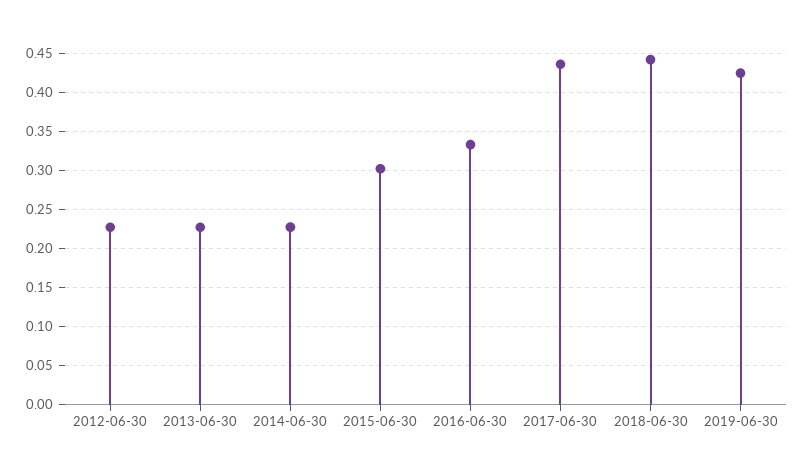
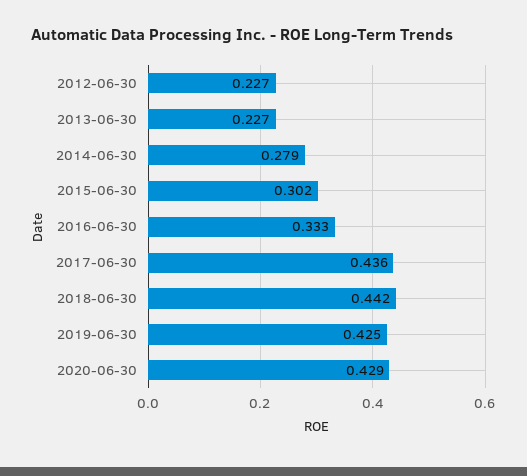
2014-06-30: 0.23 -> 0.279
2020-06-30: none -> 0.429

